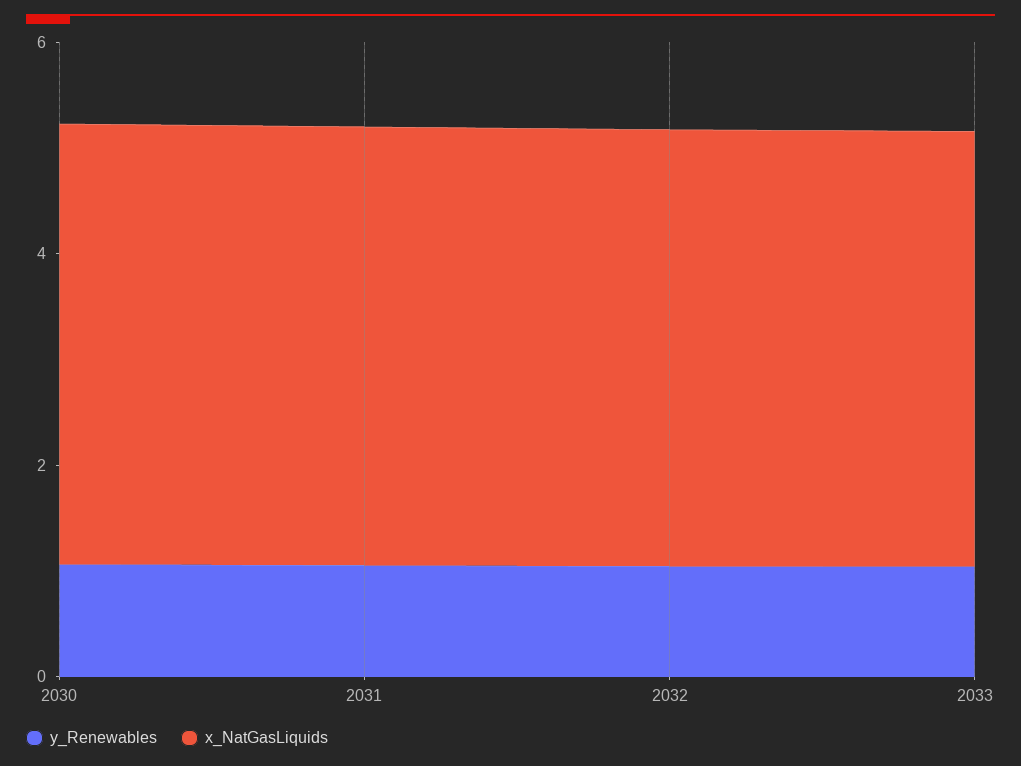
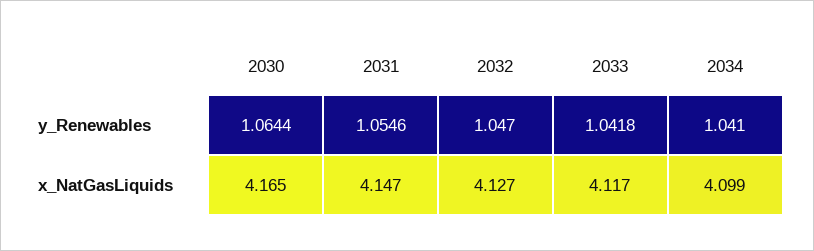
y_Renewables, 2034: none -> 1.041
x_NatGasLiquids, 2034: none -> 4.099

